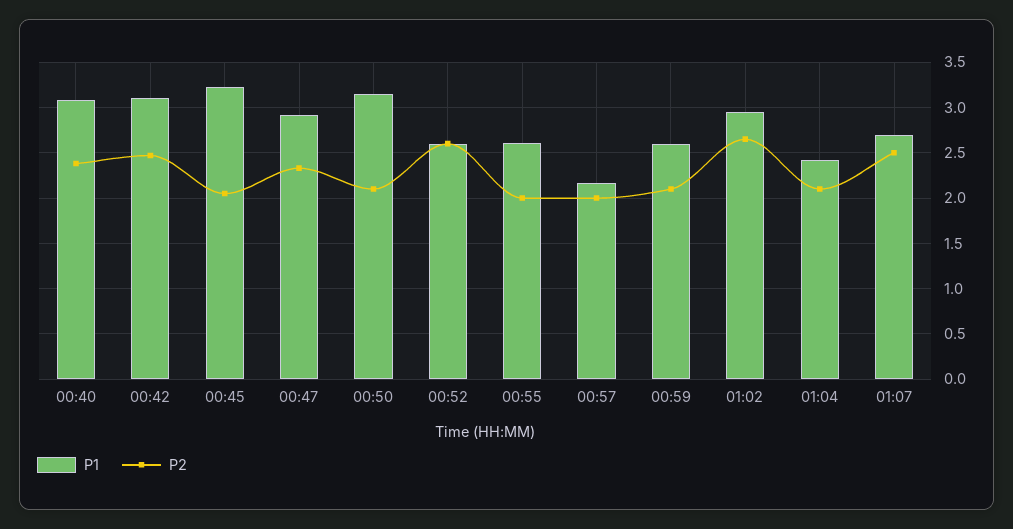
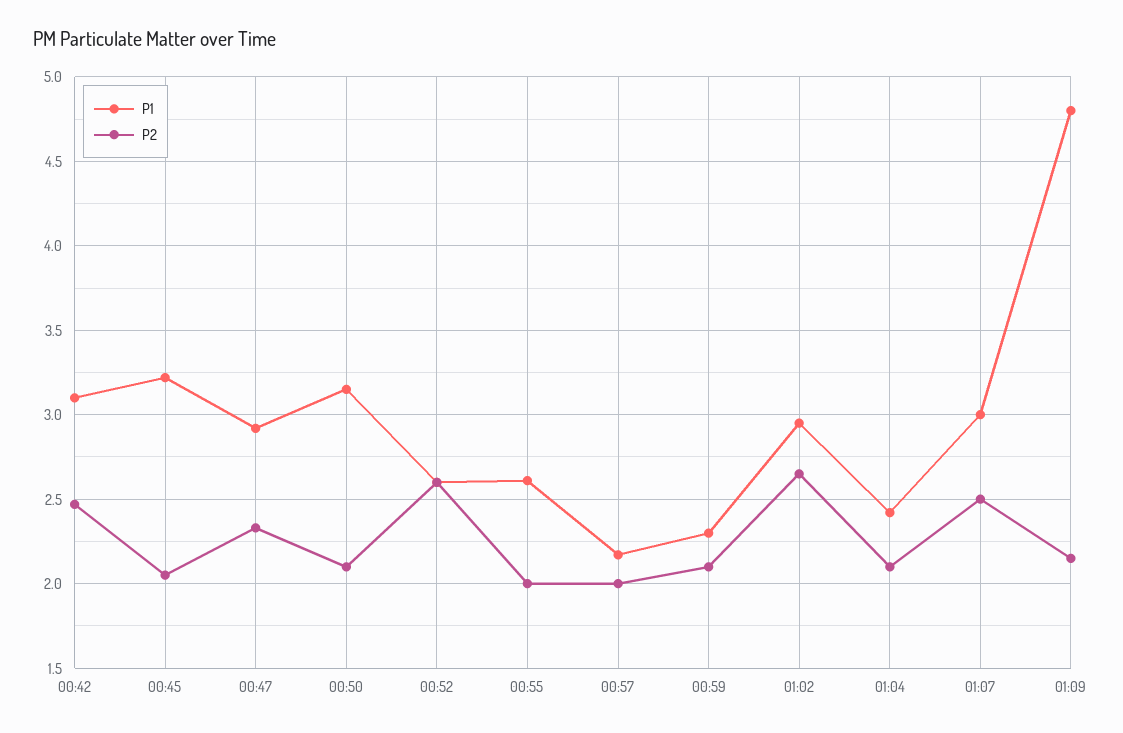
P1, 00:40: 3.1 -> none
P2, 00:40: 2.4 -> none
P1, 00:59: 2.6 -> 2.3
P1, 01:07: 2.7 -> 3
P1, 01:09: none -> 4.8
P2, 01:09: none -> 2.15

